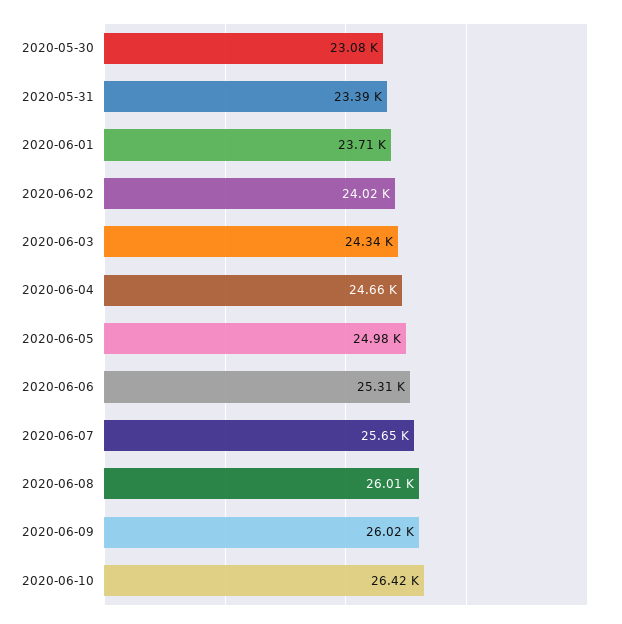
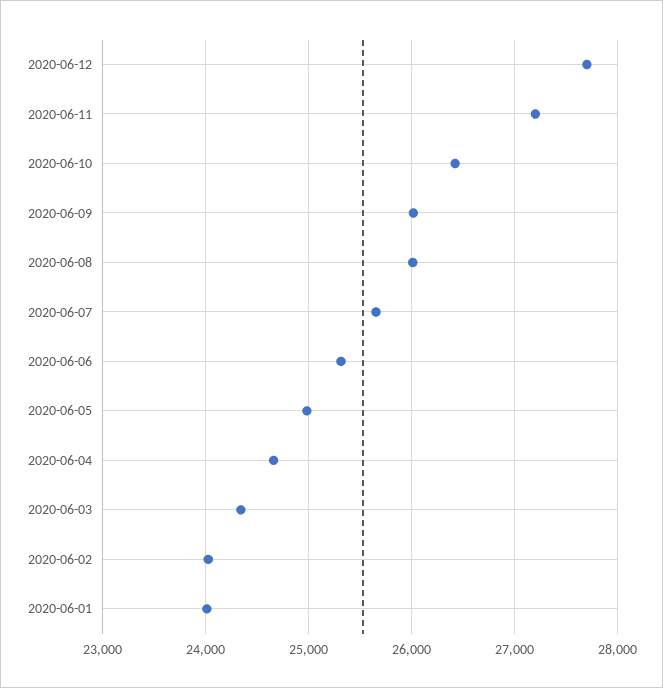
2020-05-30: 23080 -> none
2020-05-31: 23390 -> none
2020-06-01: 23710 -> 24000
2020-06-12: none -> 27700
2020-06-11: none -> 27200

